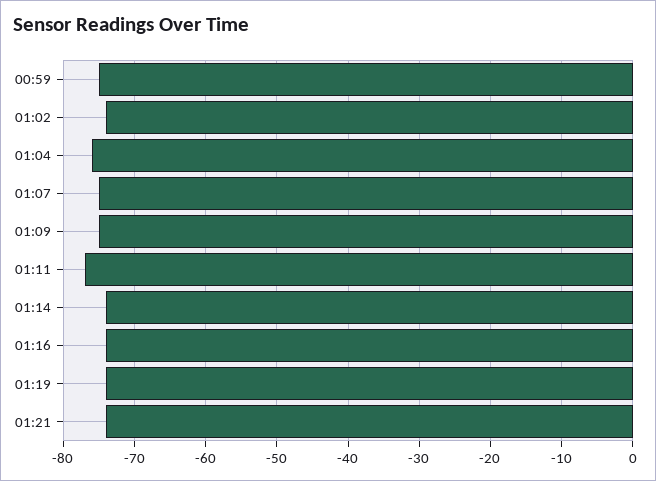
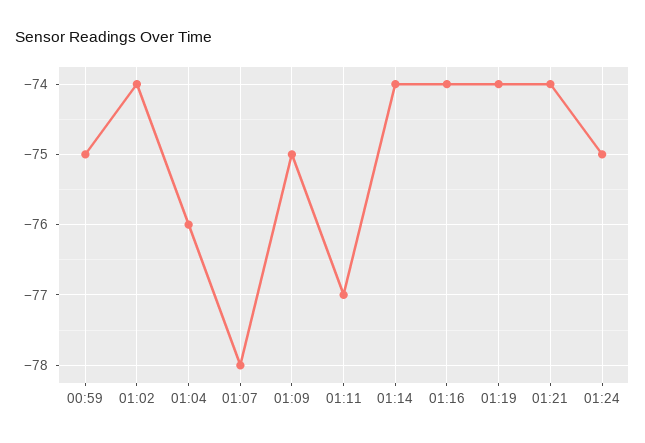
01:07: -75 -> -78
01:24: none -> -75

